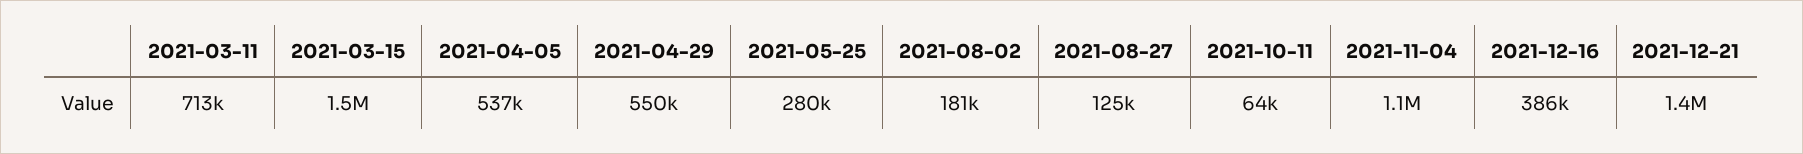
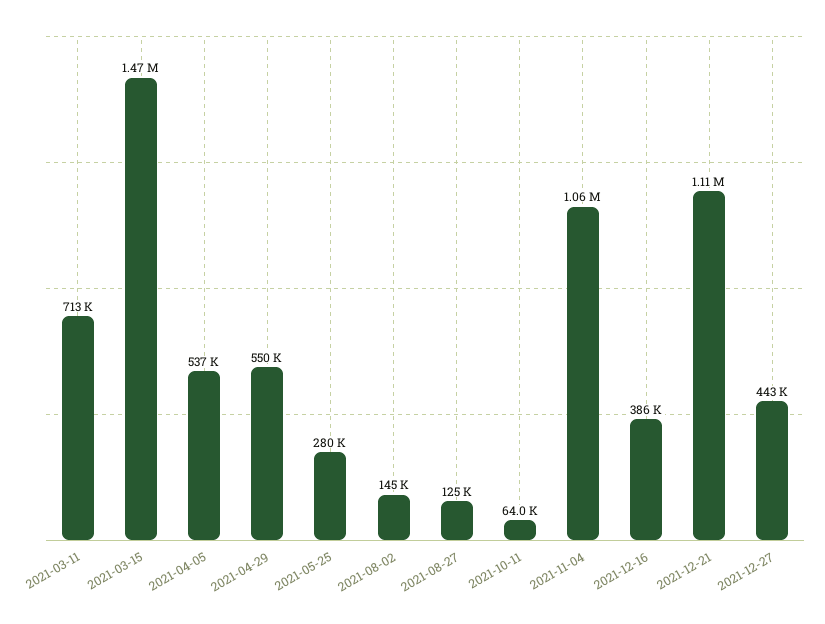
2021-08-02: 181000 -> 145000
2021-12-21: 1400000 -> 1110000
2021-12-27: none -> 443000

